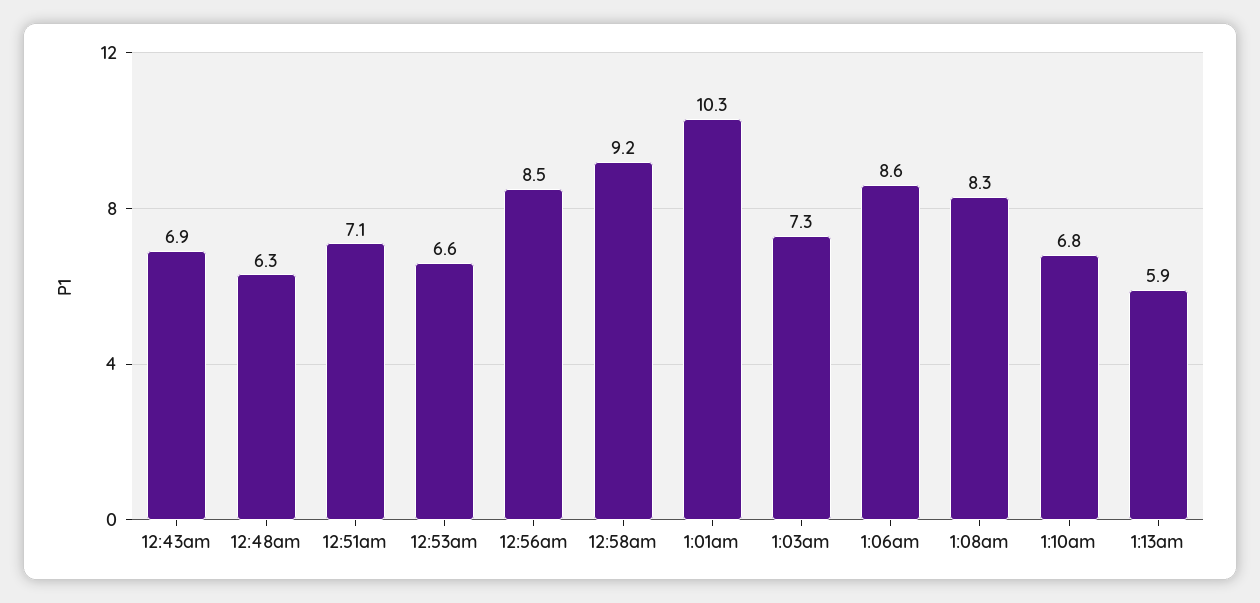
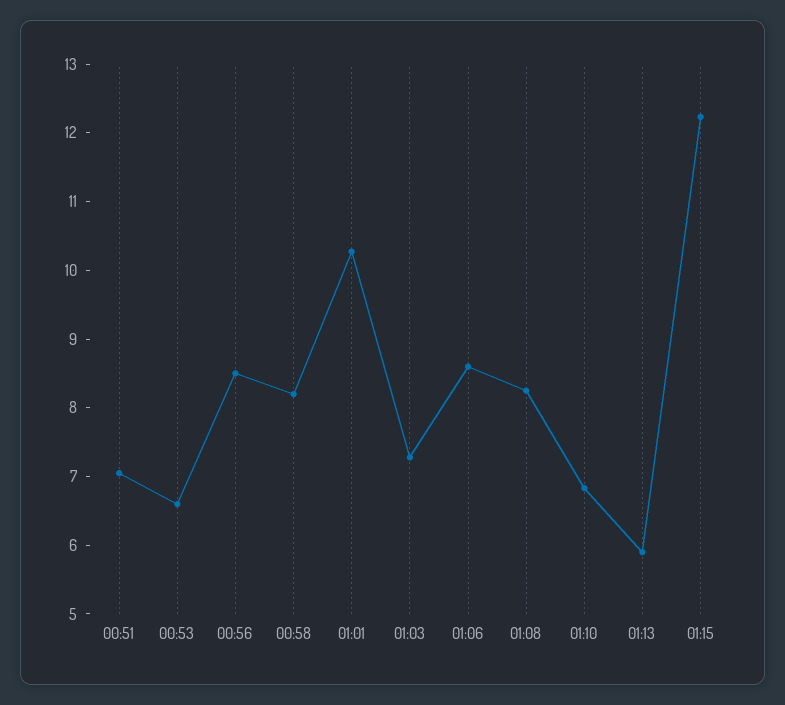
12:43am: 6.9 -> none
12:48am: 6.3 -> none
12:58am: 9.2 -> 8.2
01:15: none -> 12.2

